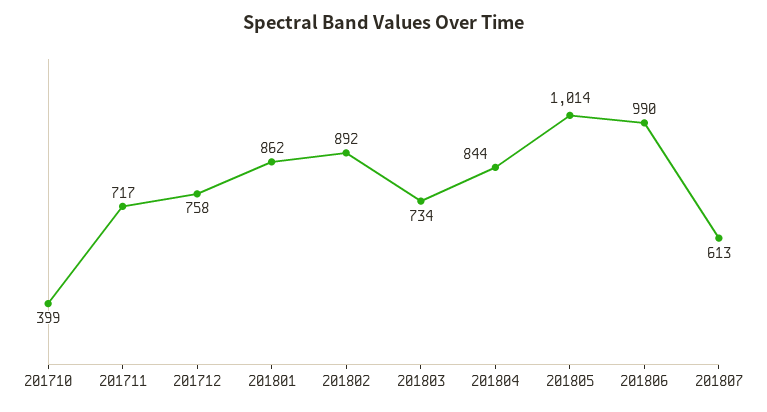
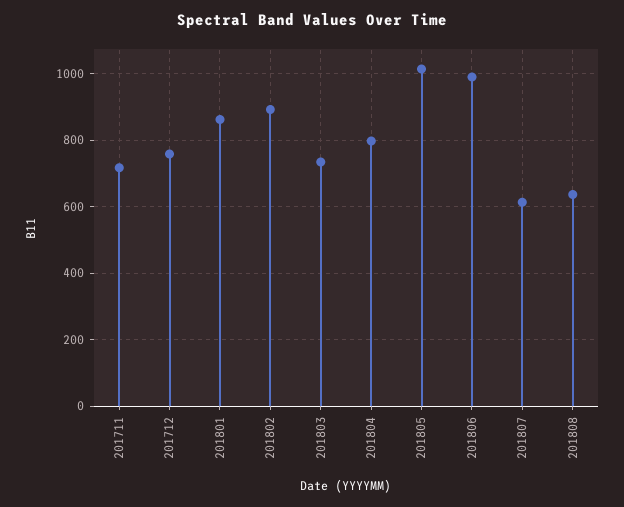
201710: 399 -> none
201804: 844 -> 800
201808: none -> 640

